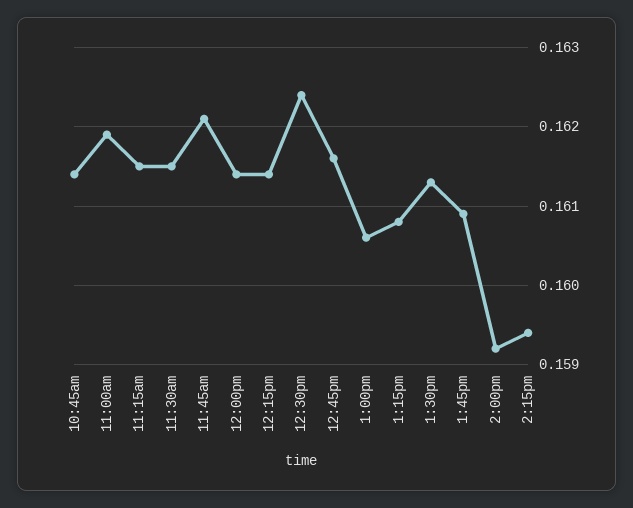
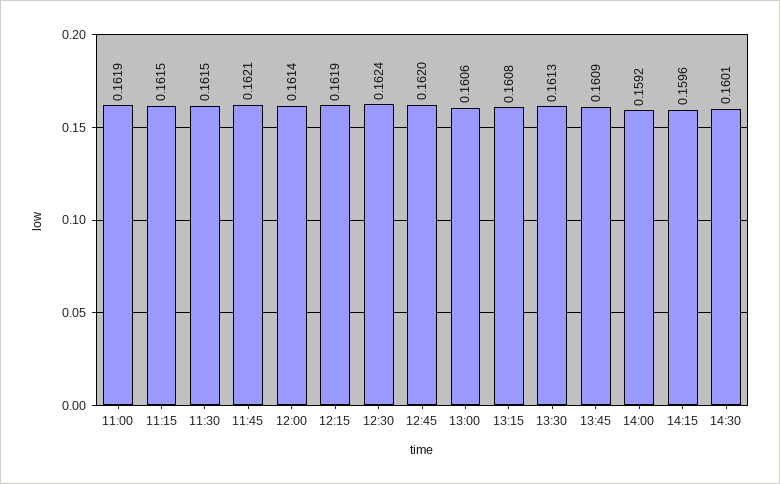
10:45am: 0.1614 -> none
12:15pm: 0.1614 -> 0.1619
12:45pm: 0.1616 -> 0.162
2:15pm: 0.1594 -> 0.1596
14:30: none -> 0.1601

